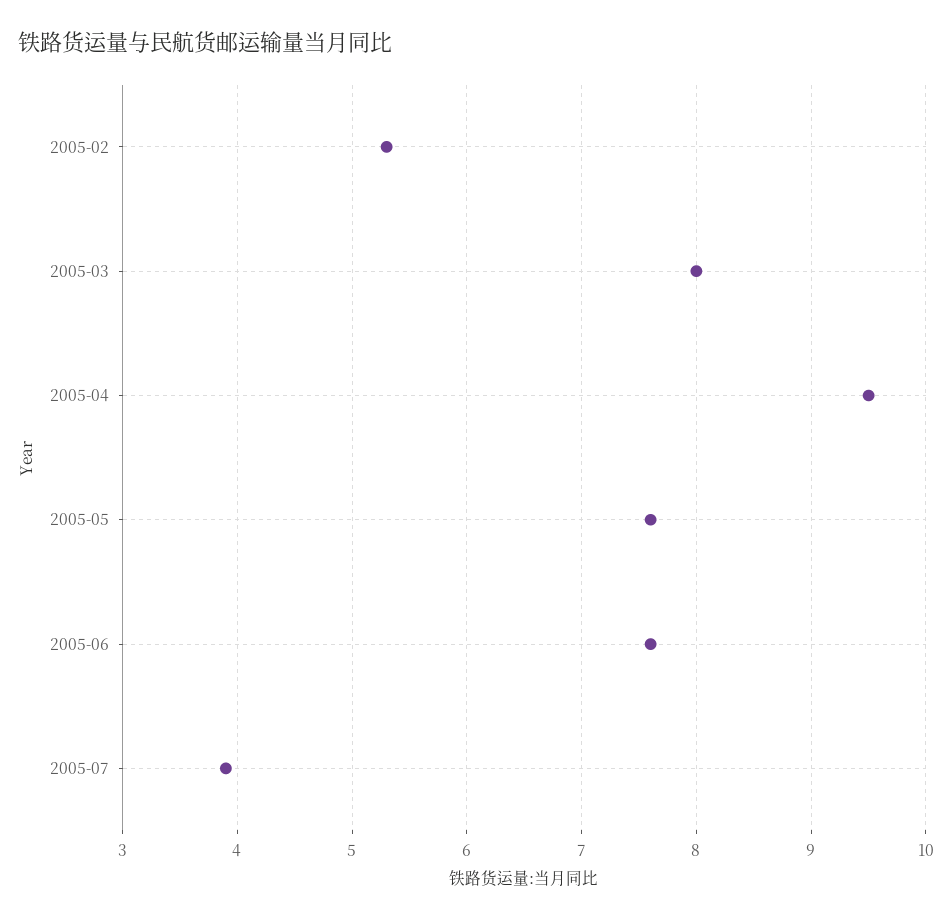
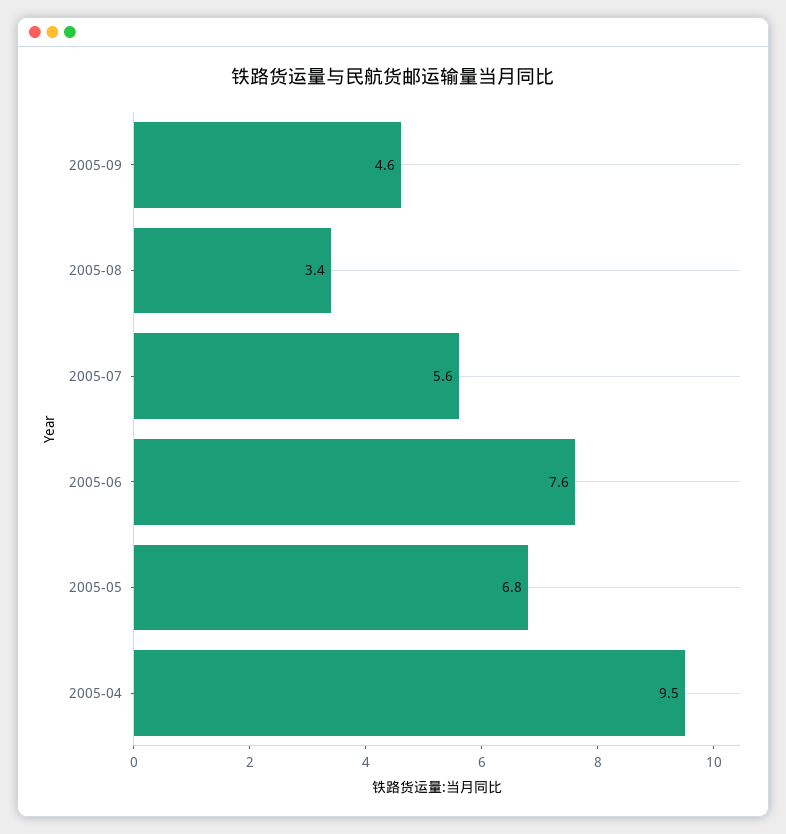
2005-02: 5.3 -> none
2005-03: 8 -> none
2005-05: 7.6 -> 6.8
2005-07: 3.9 -> 5.6
2005-09: none -> 4.6
2005-08: none -> 3.4

